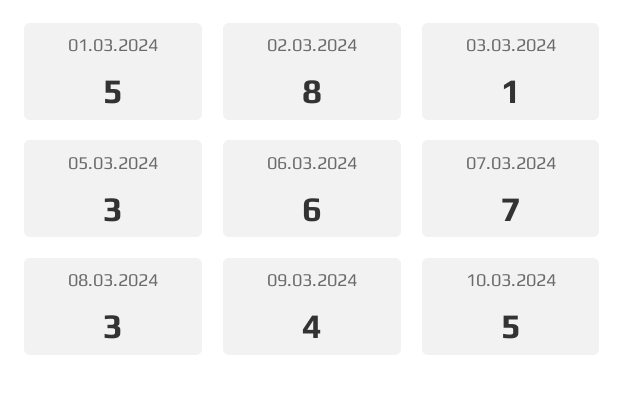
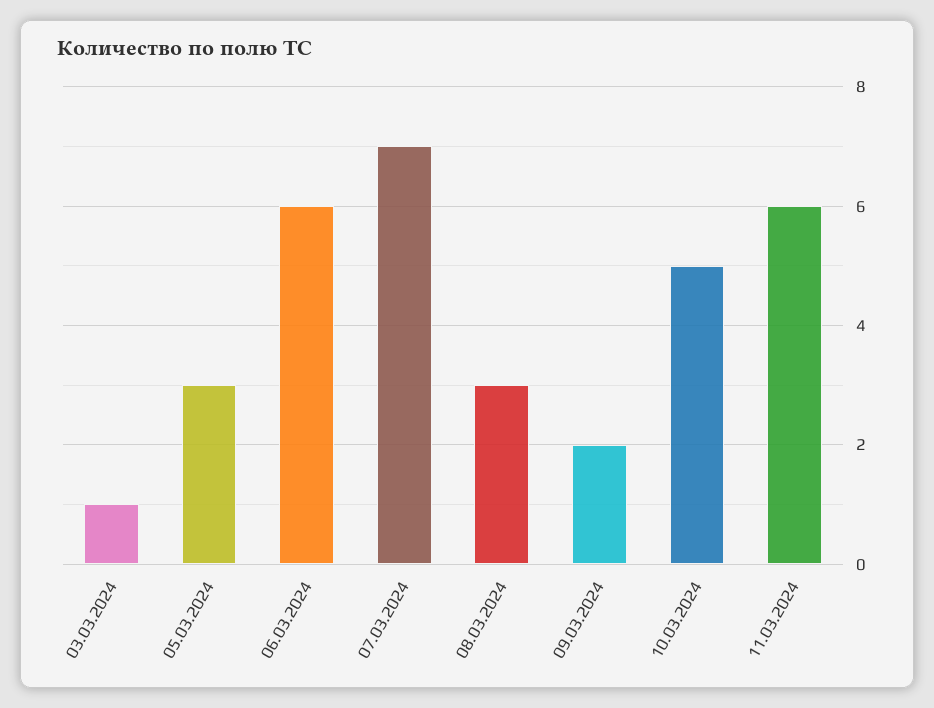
01.03.2024: 5 -> none
02.03.2024: 8 -> none
09.03.2024: 4 -> 2
11.03.2024: none -> 6

